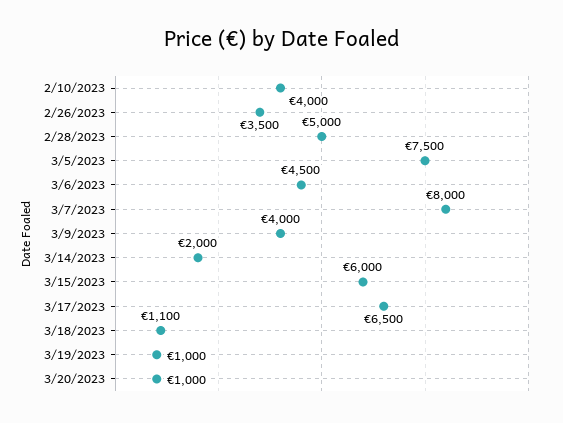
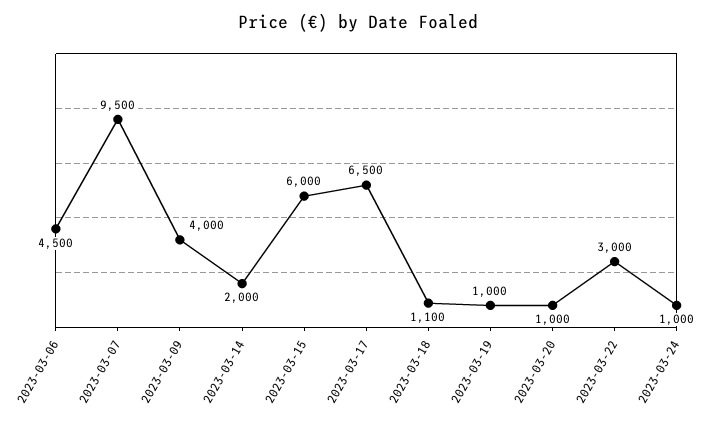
2/10/2023: 4000 -> none
2/26/2023: 3500 -> none
2/28/2023: 5000 -> none
3/5/2023: 7500 -> none
3/7/2023: 8000 -> 9500
2023-03-22: none -> 3000
2023-03-24: none -> 1000

